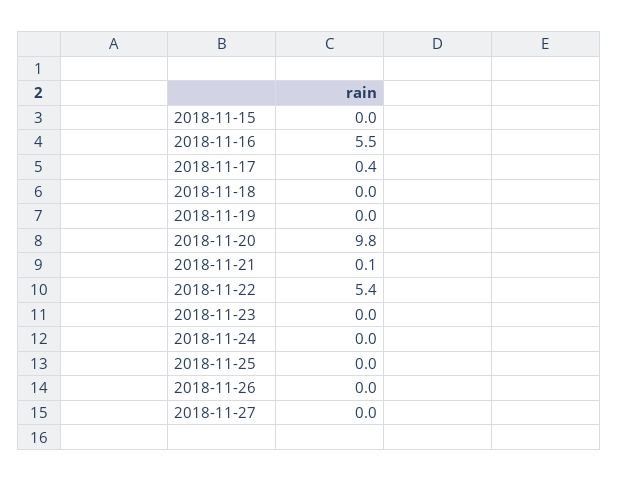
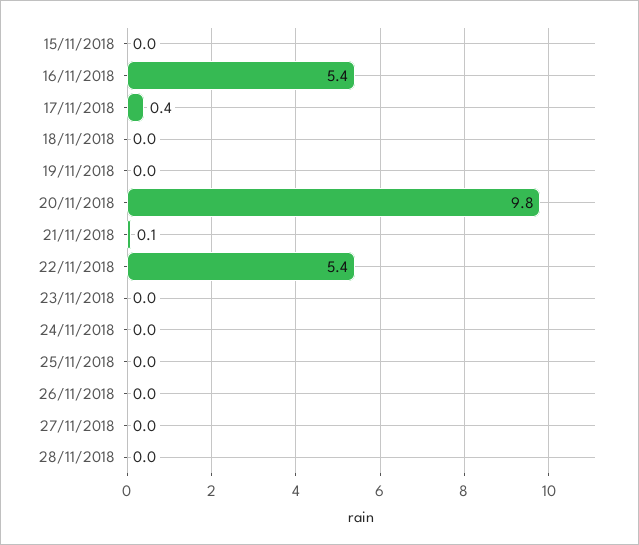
2018-11-16: 5.5 -> 5.4
28/11/2018: none -> 0

